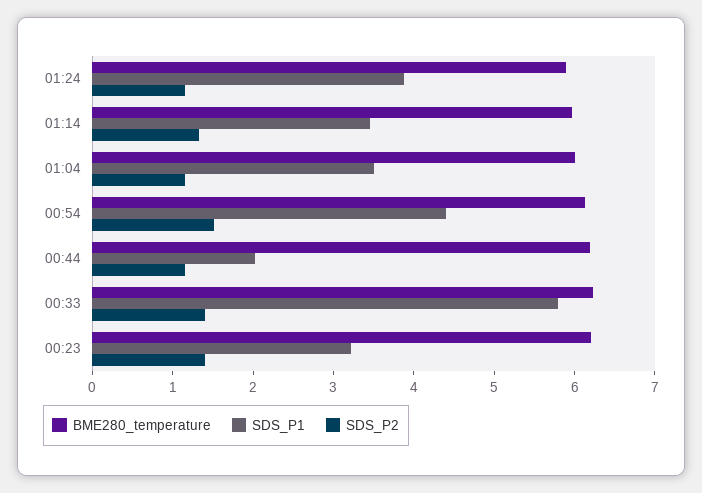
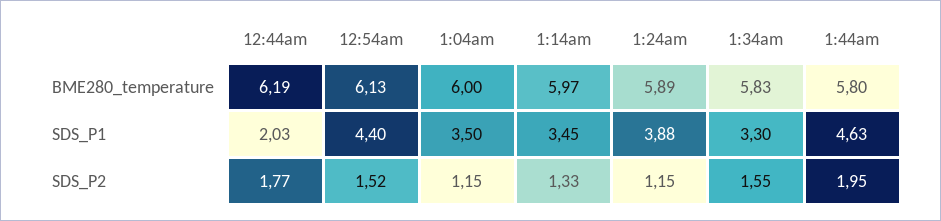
SDS_P2, 00:44: 1.2 -> 1.77
BME280_temperature, 00:33: 6.2 -> none
SDS_P1, 00:33: 5.8 -> none
SDS_P2, 00:33: 1.4 -> none
BME280_temperature, 00:23: 6.2 -> none
SDS_P1, 00:23: 3.2 -> none
SDS_P2, 00:23: 1.4 -> none
BME280_temperature, 1:34am: none -> 5.83
BME280_temperature, 1:44am: none -> 5.8
SDS_P1, 1:34am: none -> 3.3
SDS_P1, 1:44am: none -> 4.63
SDS_P2, 1:34am: none -> 1.55
SDS_P2, 1:44am: none -> 1.95

